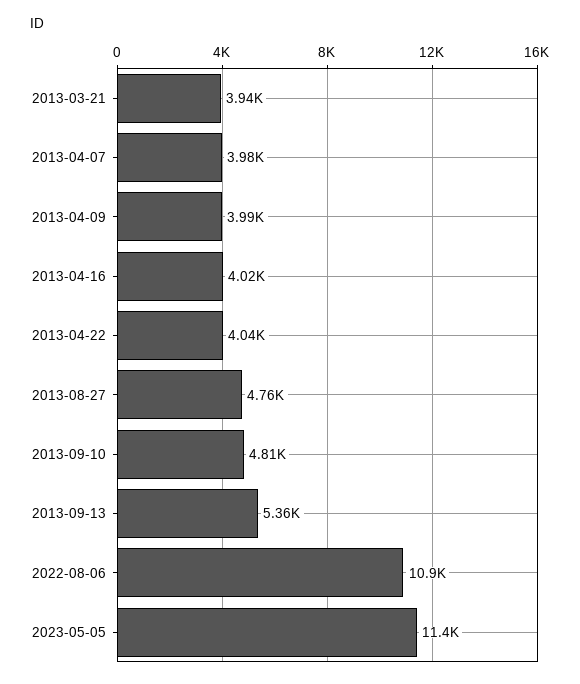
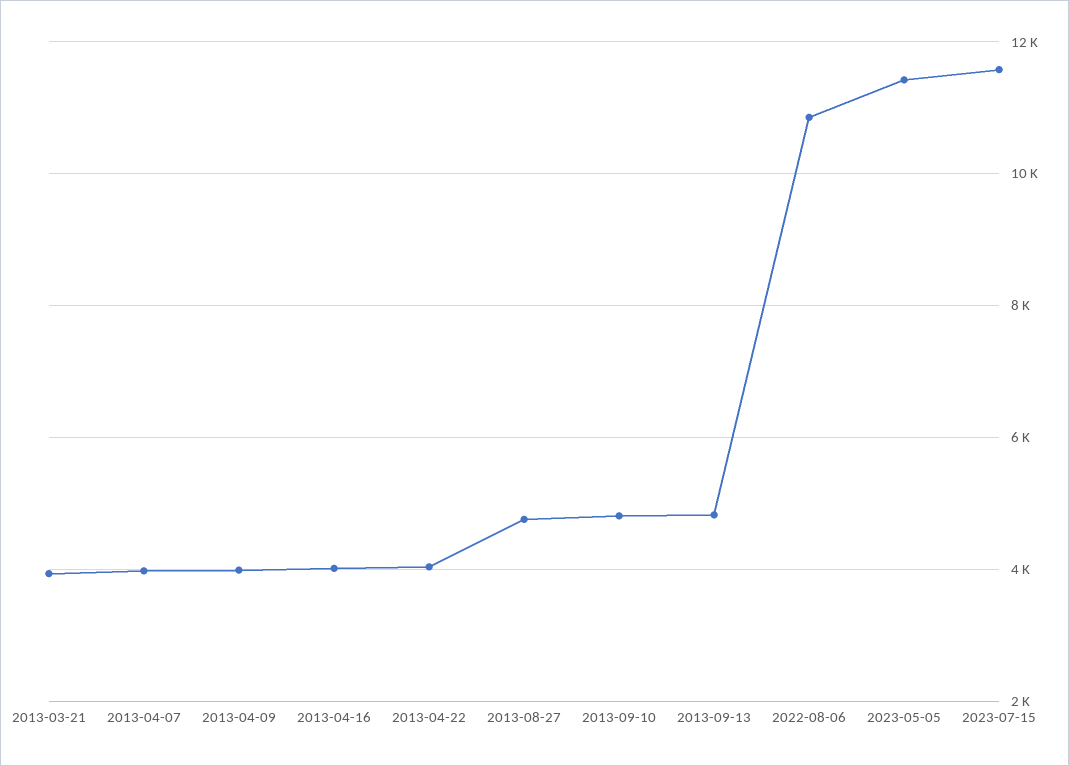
2013-09-13: 5360 -> 4800
2023-07-15: none -> 11600

